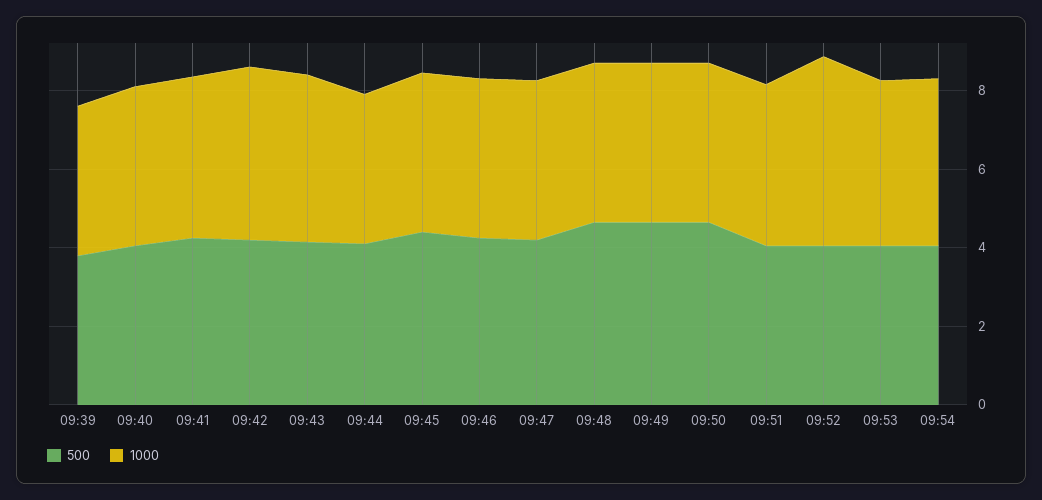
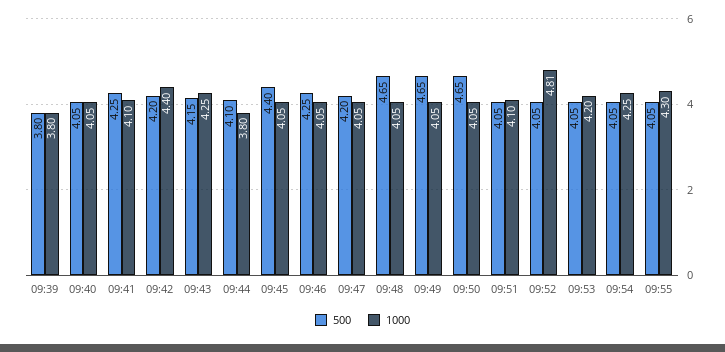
500, 09:55: none -> 4.05
1000, 09:55: none -> 4.3

